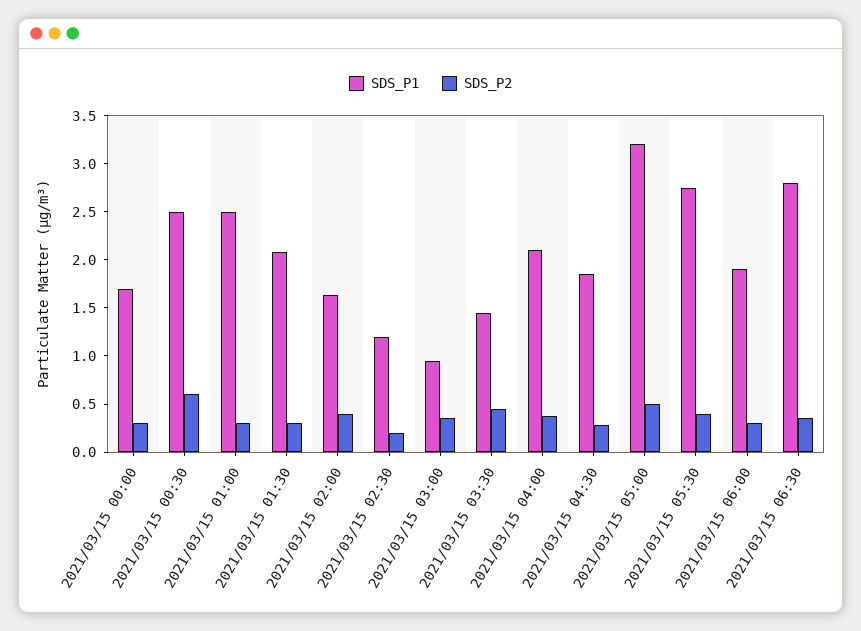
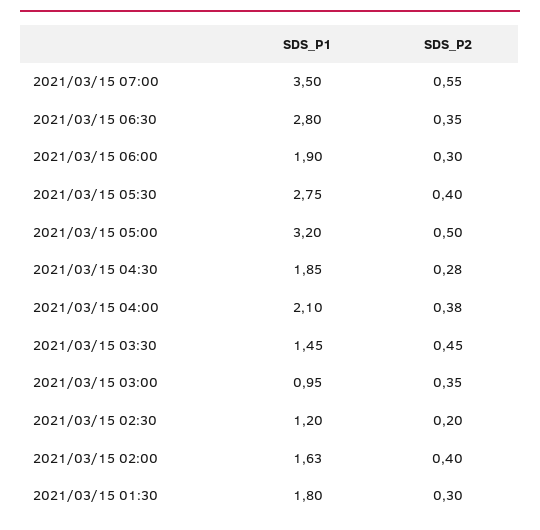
SDS_P1, 2021/03/15 00:00: 1.7 -> none
SDS_P2, 2021/03/15 00:00: 0.3 -> none
SDS_P1, 2021/03/15 00:30: 2.5 -> none
SDS_P2, 2021/03/15 00:30: 0.6 -> none
SDS_P1, 2021/03/15 01:00: 2.5 -> none
SDS_P2, 2021/03/15 01:00: 0.3 -> none
SDS_P1, 2021/03/15 01:30: 2.1 -> 1.8
SDS_P1, 2021/03/15 07:00: none -> 3.5
SDS_P2, 2021/03/15 07:00: none -> 0.55

